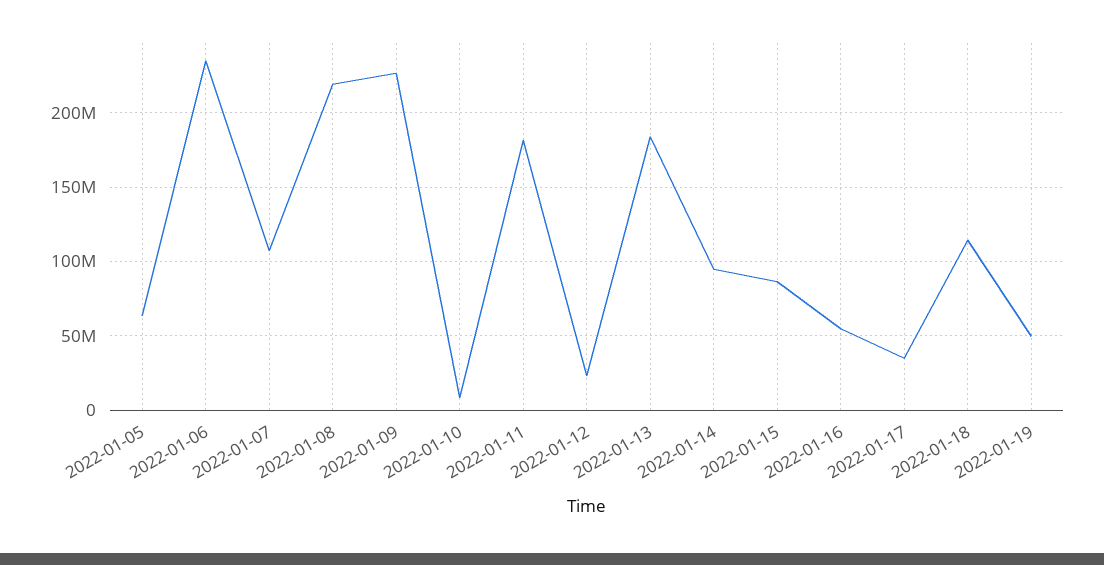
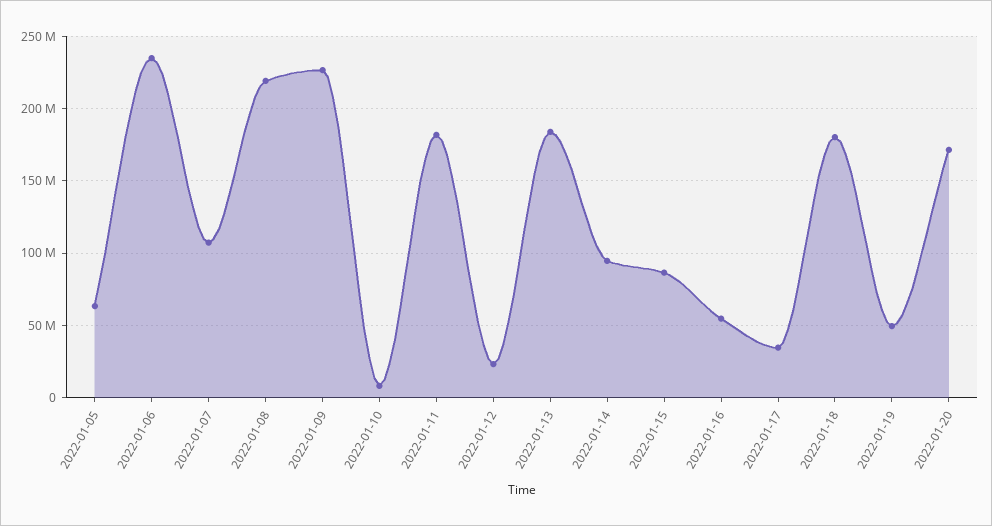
2022-01-18: 115000000 -> 180000000
2022-01-20: none -> 170000000

